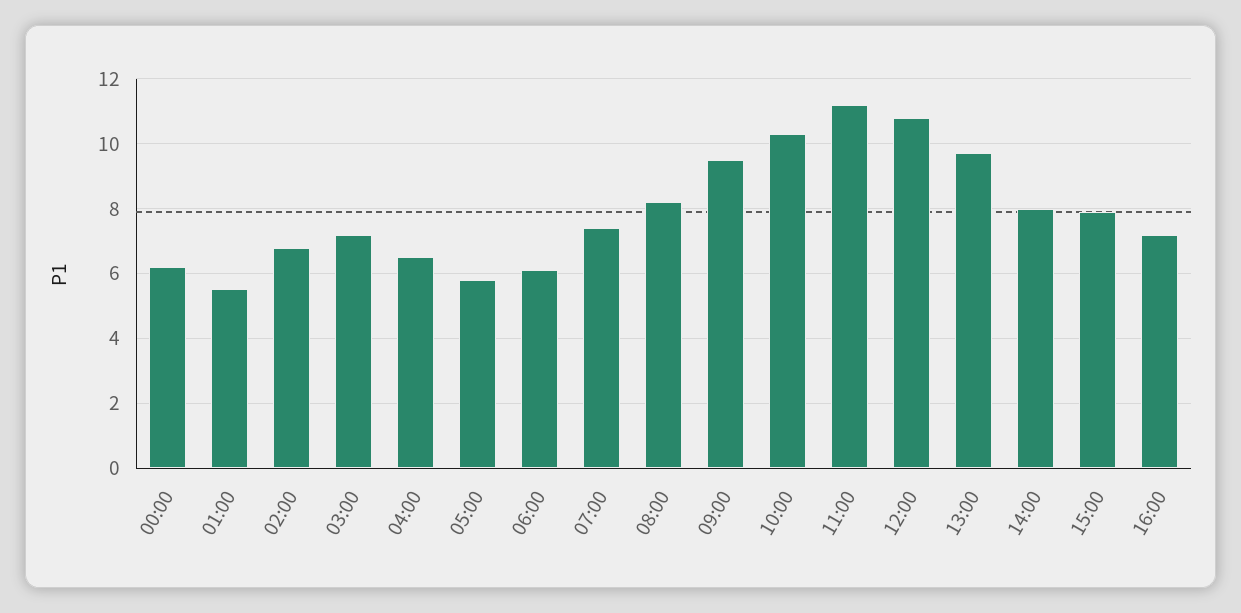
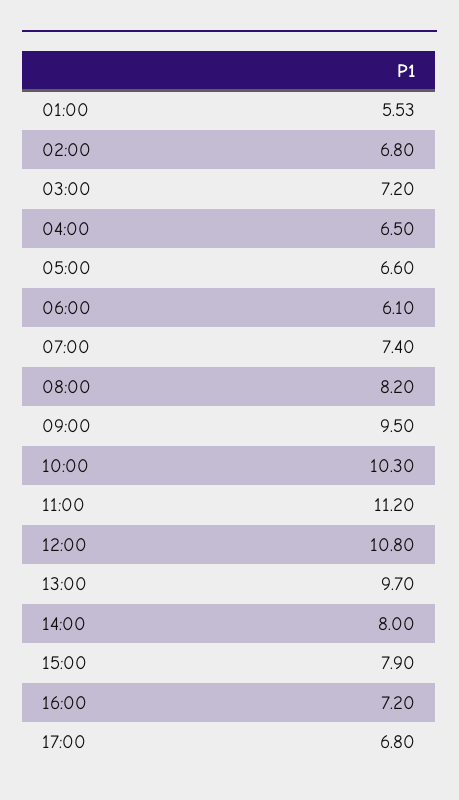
00:00: 6.2 -> none
05:00: 5.8 -> 6.6
17:00: none -> 6.8

